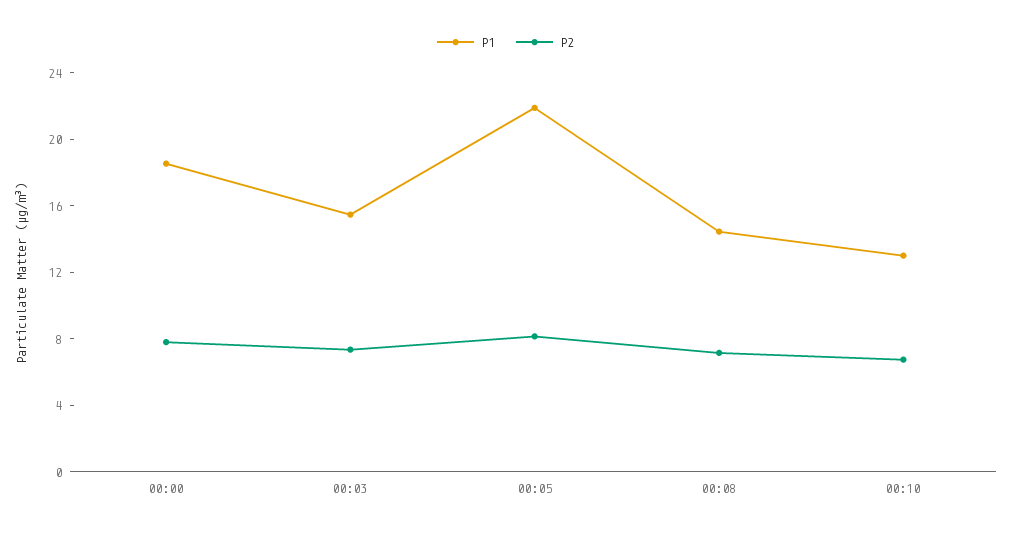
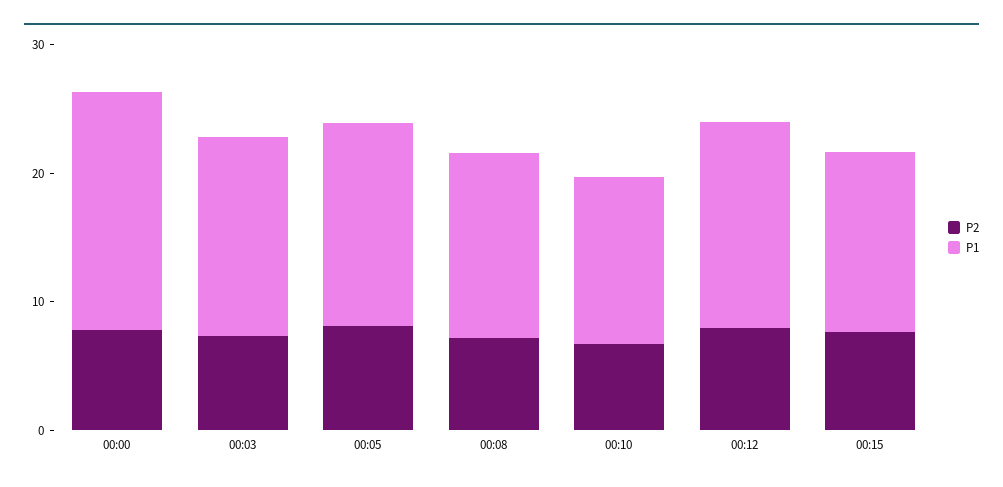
P1, 00:05: 22 -> 16
P2, 00:12: none -> 8
P1, 00:12: none -> 16
P2, 00:15: none -> 8
P1, 00:15: none -> 14

